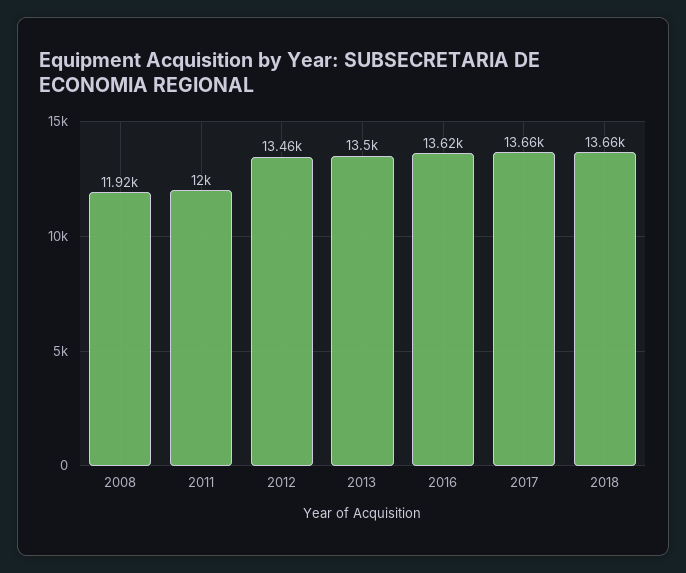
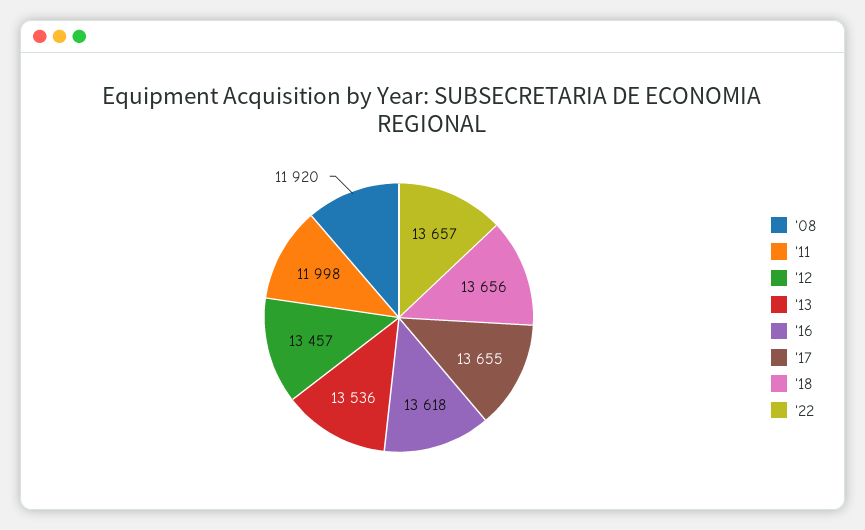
2013: 13500 -> 13536
'22: none -> 13657

